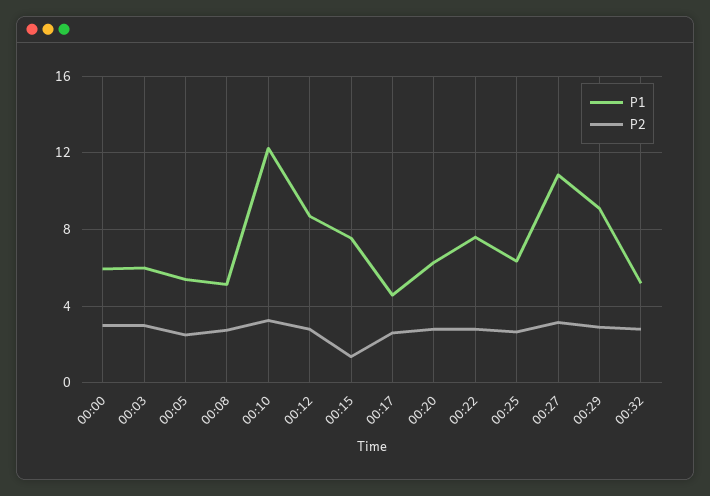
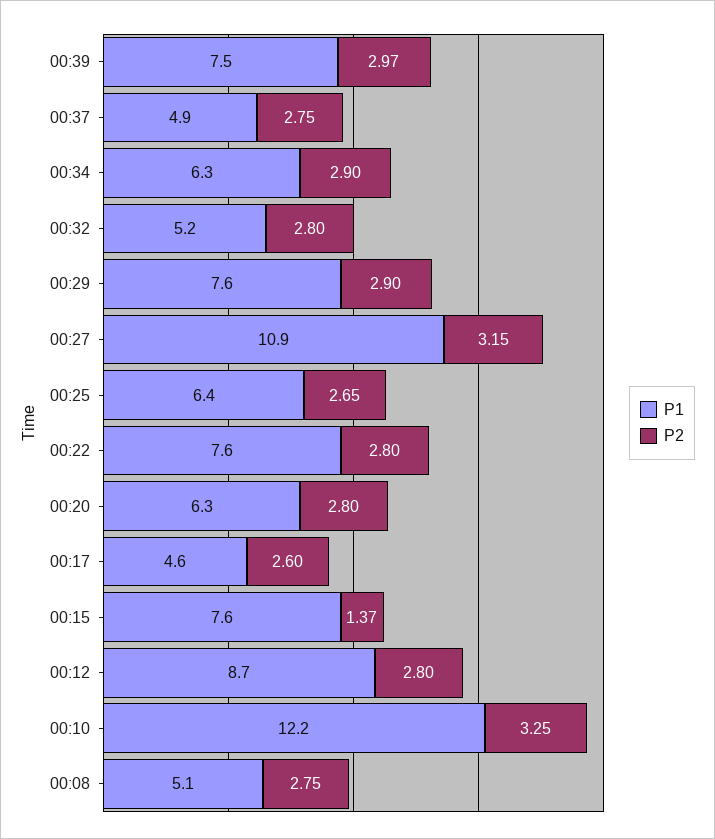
P1, 00:00: 6 -> none
P2, 00:00: 3 -> none
P1, 00:03: 6 -> none
P2, 00:03: 3 -> none
P1, 00:05: 5.5 -> none
P2, 00:05: 2.5 -> none
P1, 00:29: 9 -> 7.6
P1, 00:39: none -> 7.5
P2, 00:39: none -> 2.97
P1, 00:37: none -> 4.9
P2, 00:37: none -> 2.75
P1, 00:34: none -> 6.3
P2, 00:34: none -> 2.9

